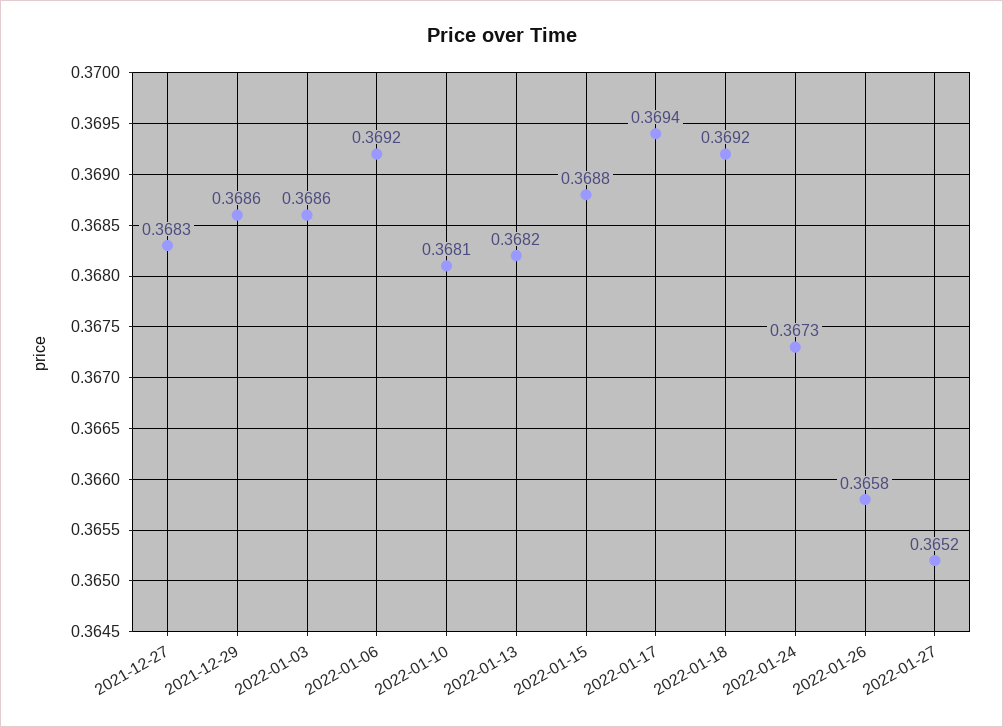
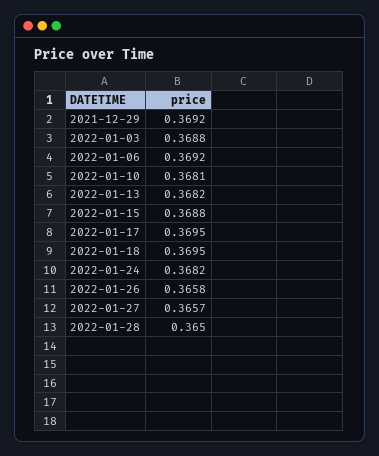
2021-12-27: 0.3683 -> none
2021-12-29: 0.3686 -> 0.3692
2022-01-03: 0.3686 -> 0.3688
2022-01-17: 0.3694 -> 0.3695
2022-01-18: 0.3692 -> 0.3695
2022-01-24: 0.3673 -> 0.3682
2022-01-27: 0.3652 -> 0.3657
2022-01-28: none -> 0.365

